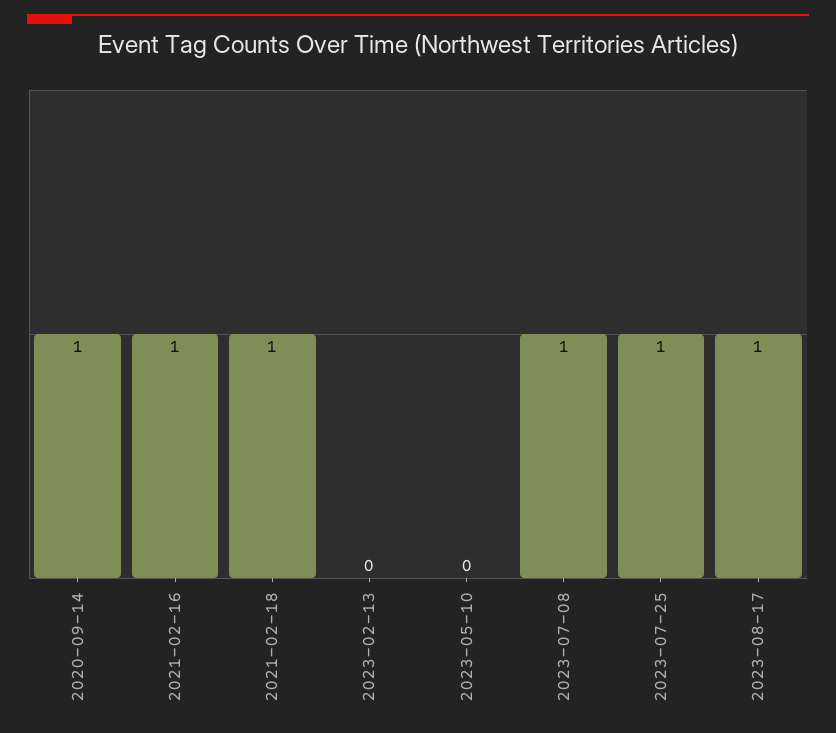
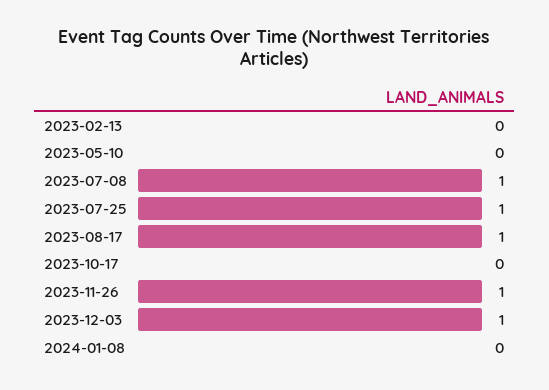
2020-09-14: 1 -> none
2021-02-16: 1 -> none
2021-02-18: 1 -> none
2023-10-17: none -> 0
2023-11-26: none -> 1
2023-12-03: none -> 1
2024-01-08: none -> 0

